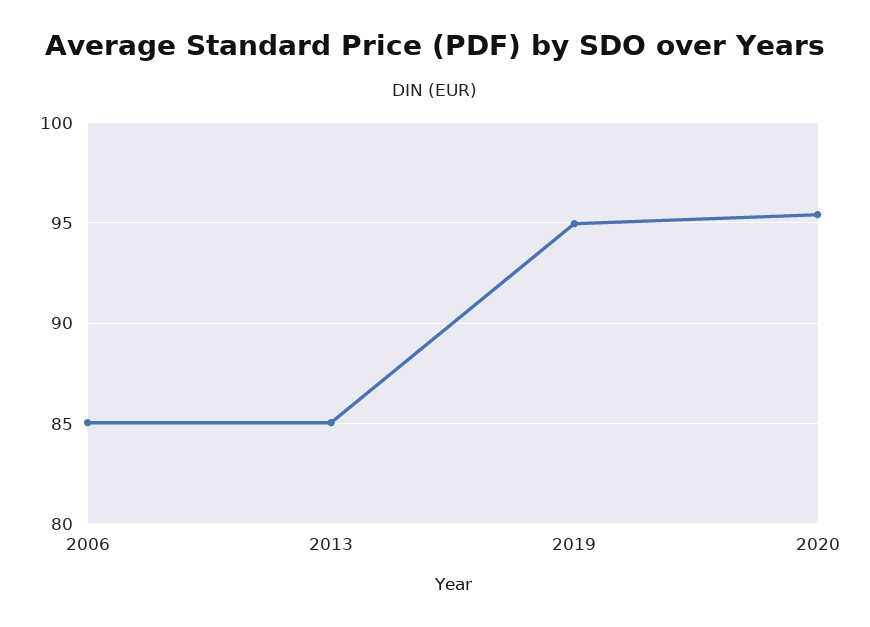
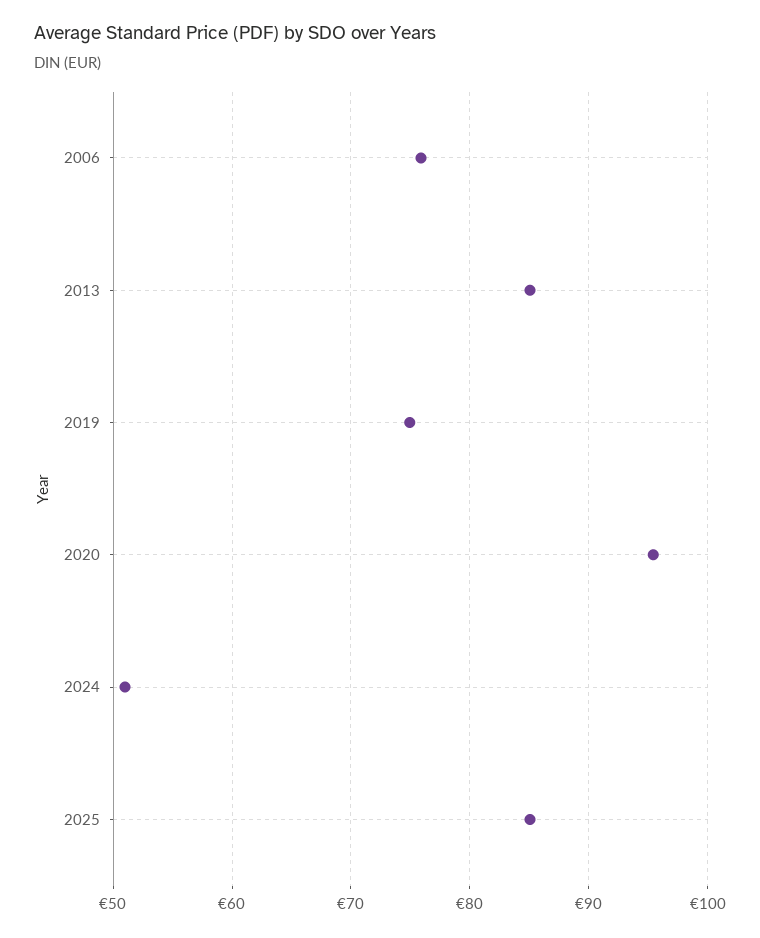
2006: 85 -> 76
2019: 95 -> 75
2024: none -> 51
2025: none -> 85

